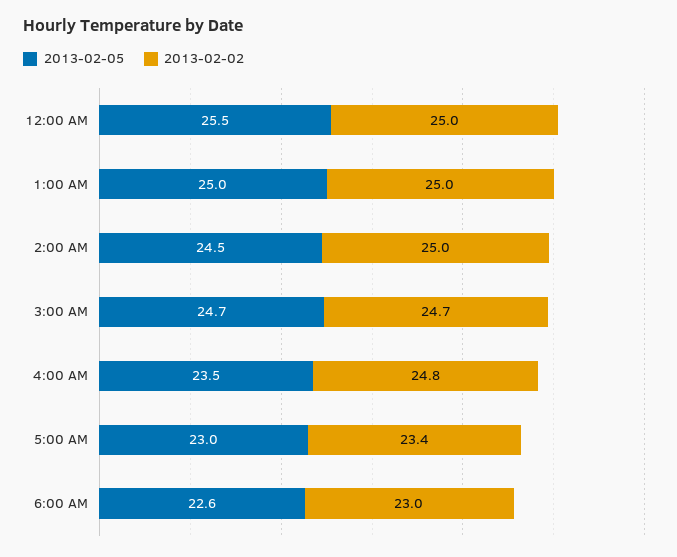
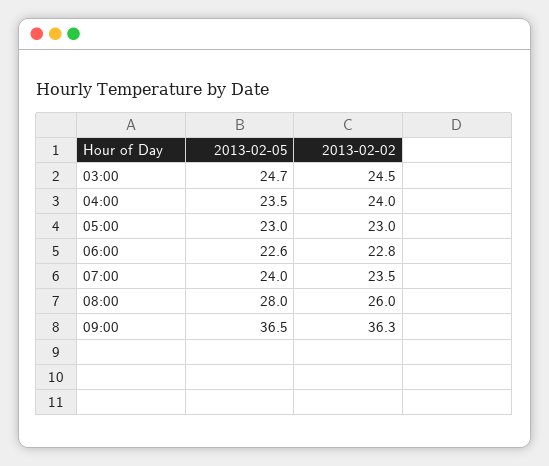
2013-02-05, 12:00 AM: 25.5 -> none
2013-02-02, 12:00 AM: 25 -> none
2013-02-05, 1:00 AM: 25 -> none
2013-02-02, 1:00 AM: 25 -> none
2013-02-05, 2:00 AM: 24.5 -> none
2013-02-02, 2:00 AM: 25 -> none
2013-02-02, 3:00 AM: 24.7 -> 24.5
2013-02-02, 4:00 AM: 24.8 -> 24
2013-02-02, 5:00 AM: 23.4 -> 23
2013-02-02, 6:00 AM: 23 -> 22.8
2013-02-05, 07:00: none -> 24
2013-02-02, 07:00: none -> 23.5
2013-02-05, 08:00: none -> 28
2013-02-02, 08:00: none -> 26
2013-02-05, 09:00: none -> 36.5
2013-02-02, 09:00: none -> 36.3

